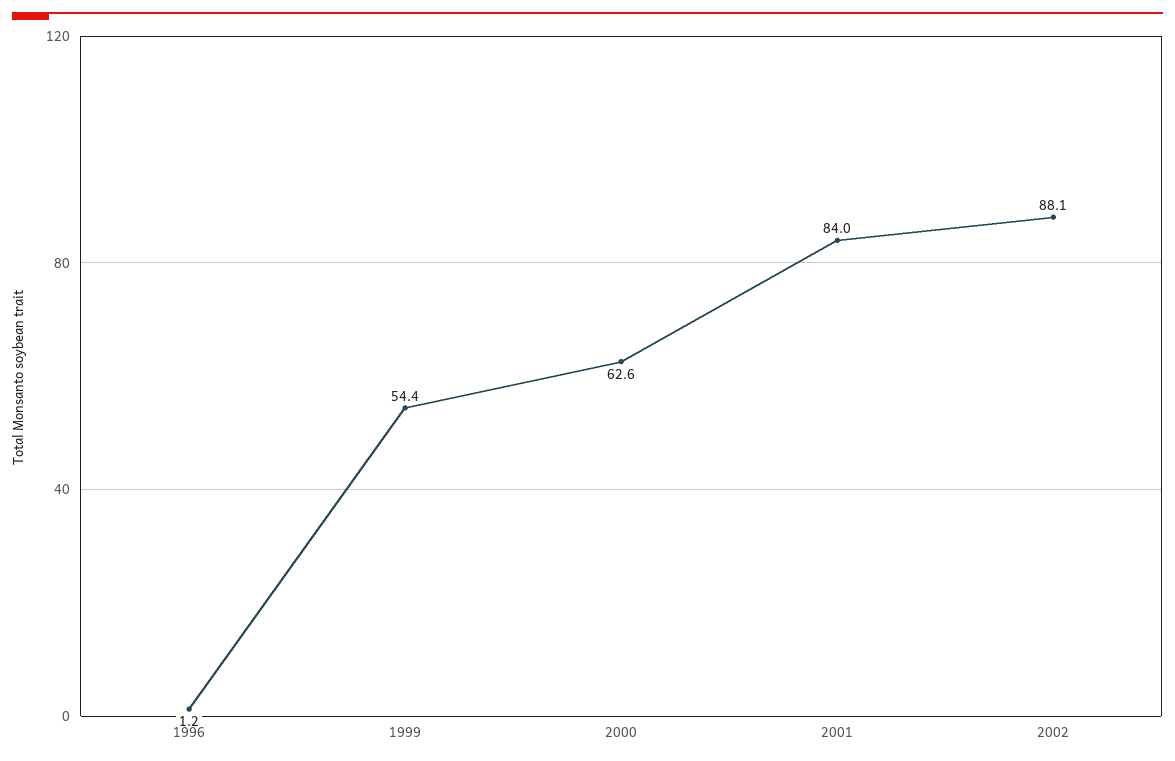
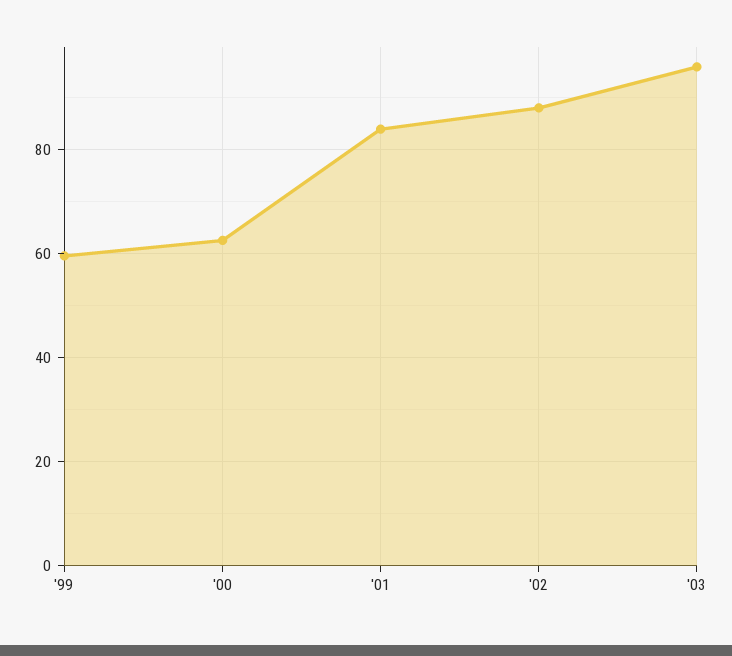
1996: 1.2 -> none
1999: 54.4 -> 60
'03: none -> 96

